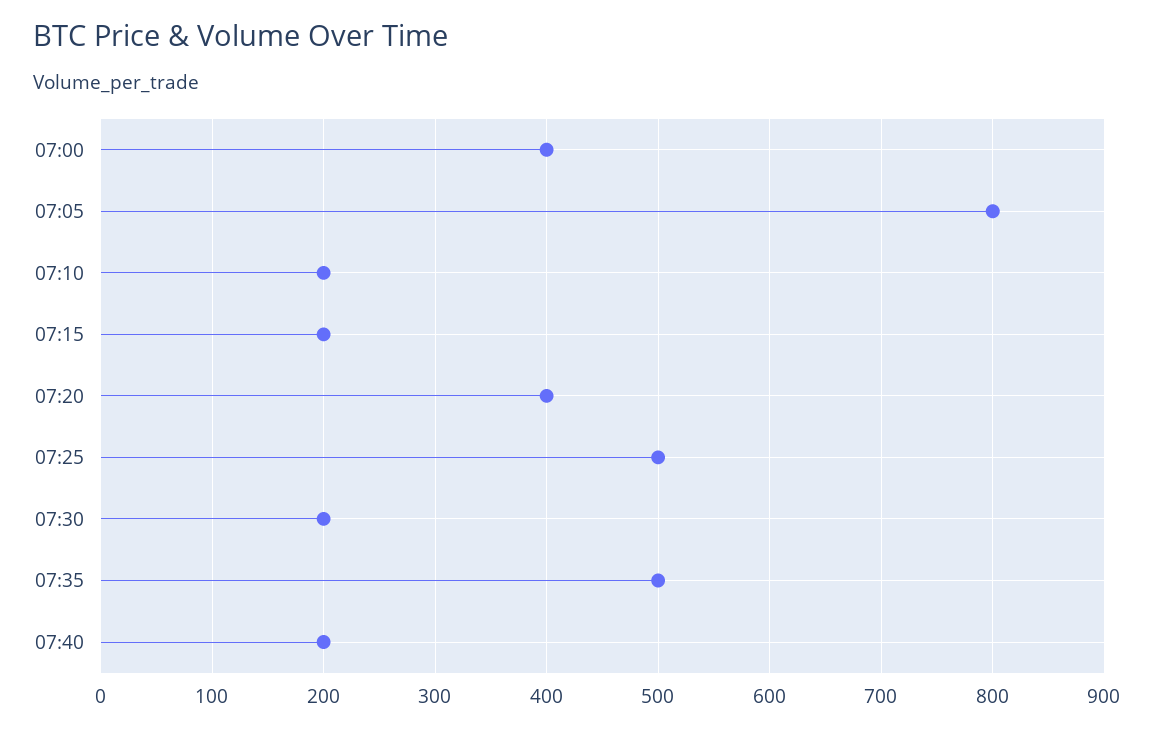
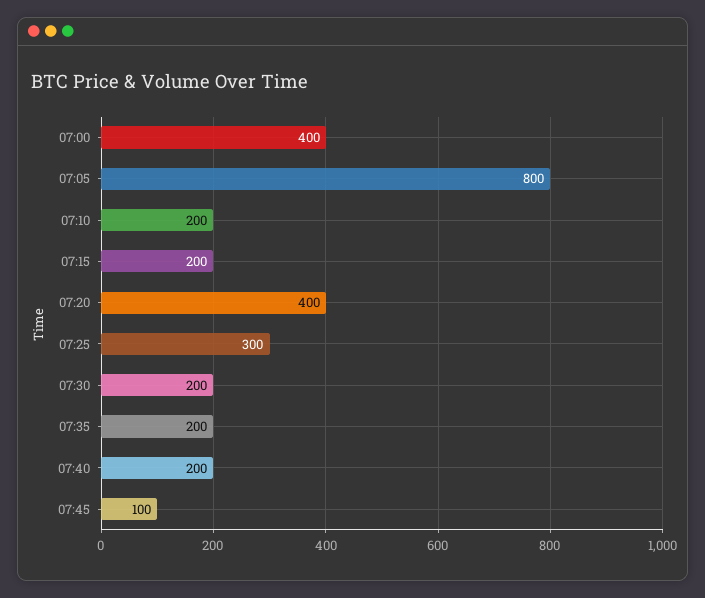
07:25: 500 -> 300
07:35: 500 -> 200
07:45: none -> 100

